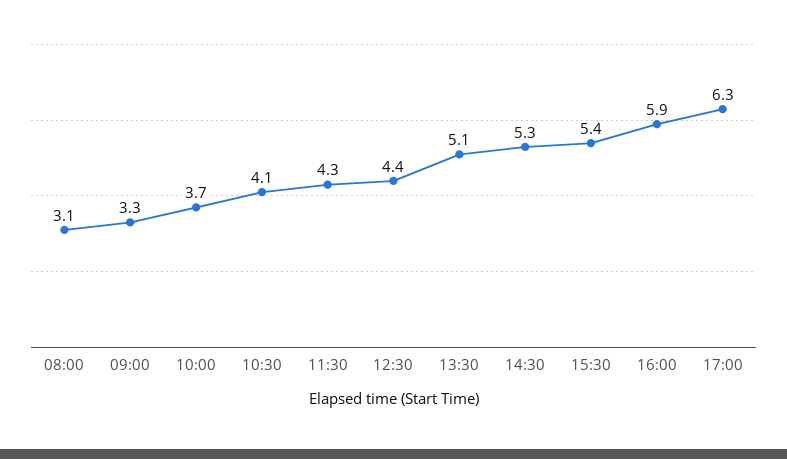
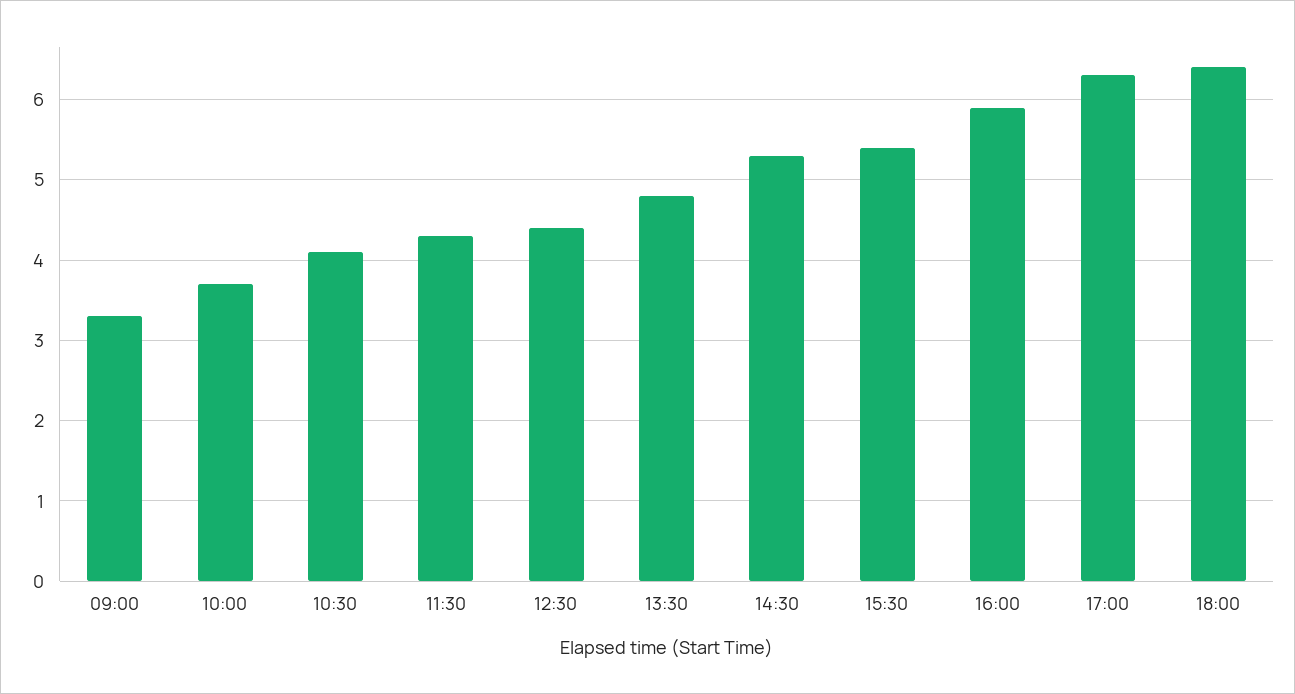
08:00: 3.1 -> none
13:30: 5.1 -> 4.8
18:00: none -> 6.4

